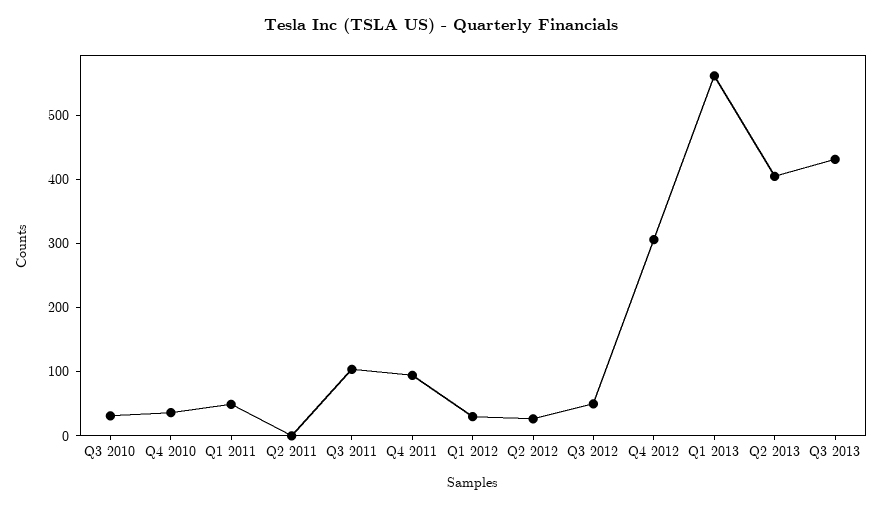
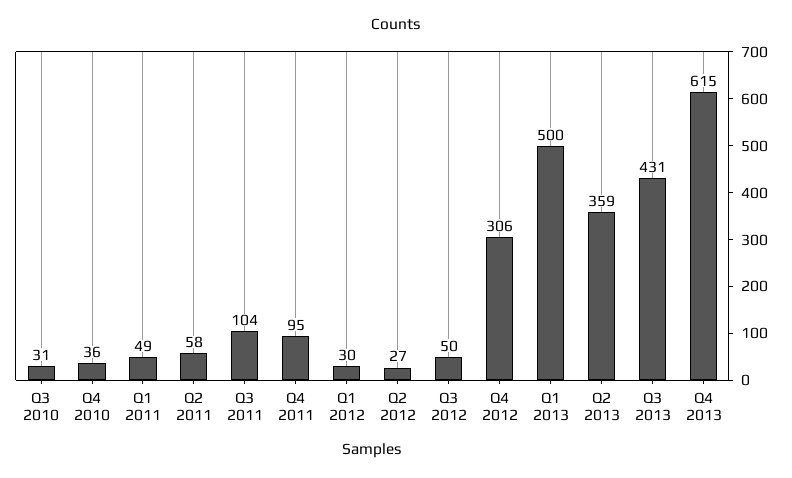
Q2 2011: 0 -> 58
Q1 2013: 560 -> 500
Q2 2013: 400 -> 359
Q4 2013: none -> 615

